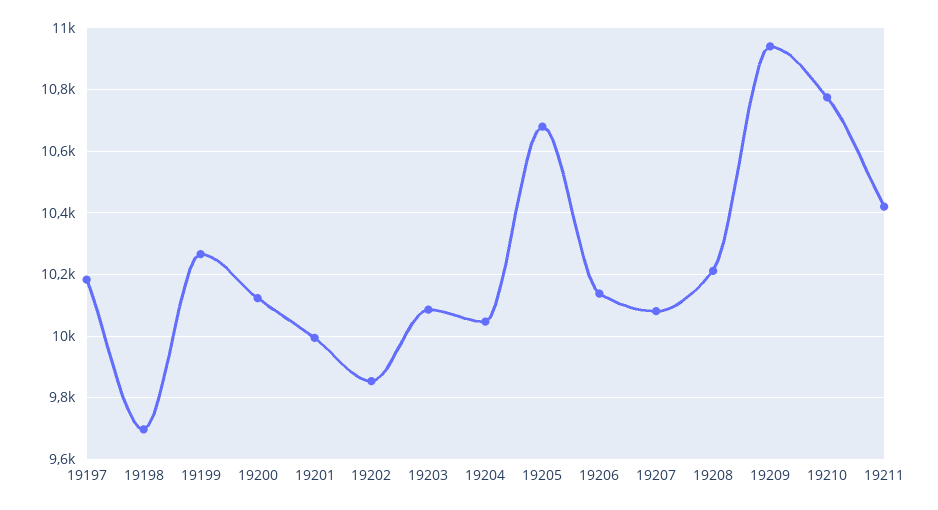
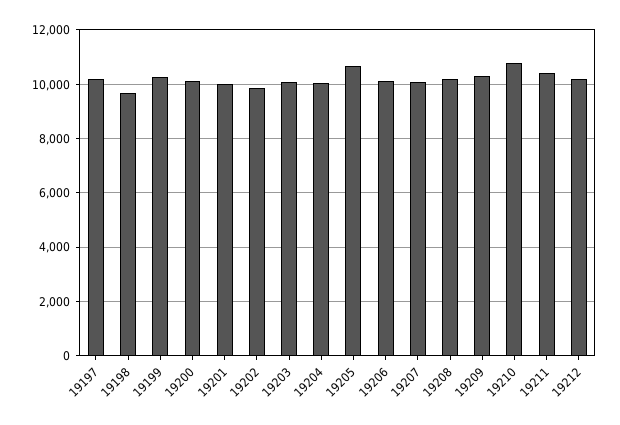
19209: 10940 -> 10250
19212: none -> 10250

